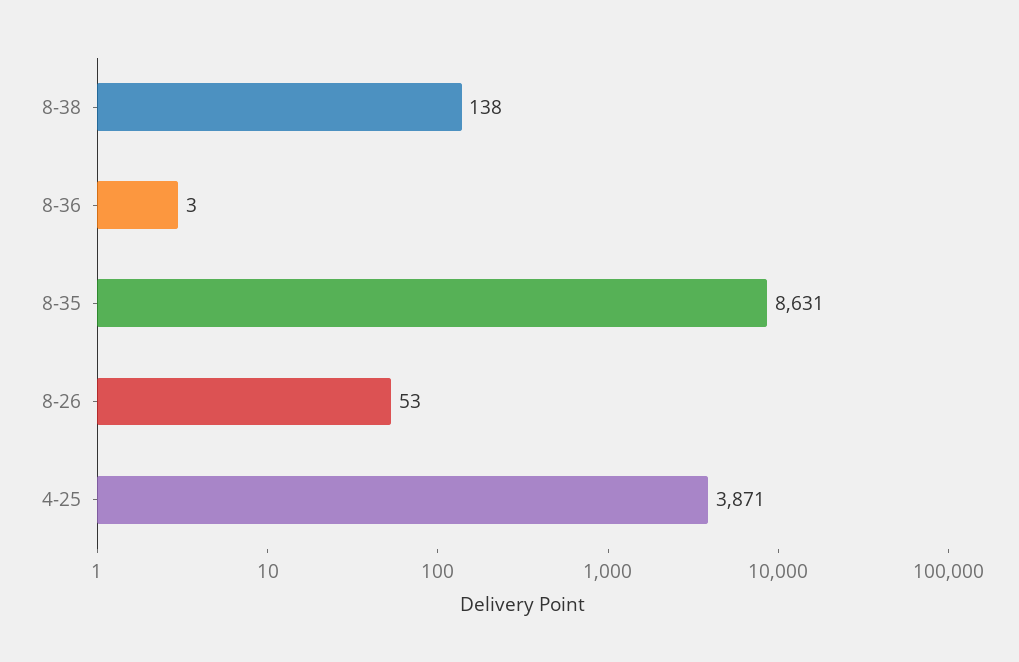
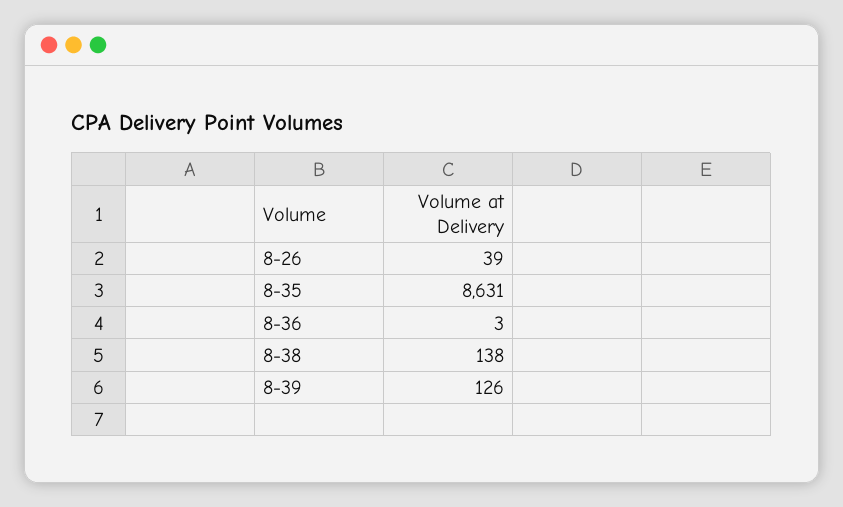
8-26: 53 -> 39
4-25: 3871 -> none
8-39: none -> 126

